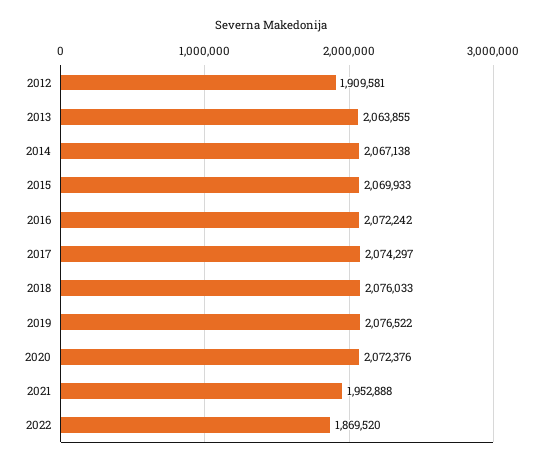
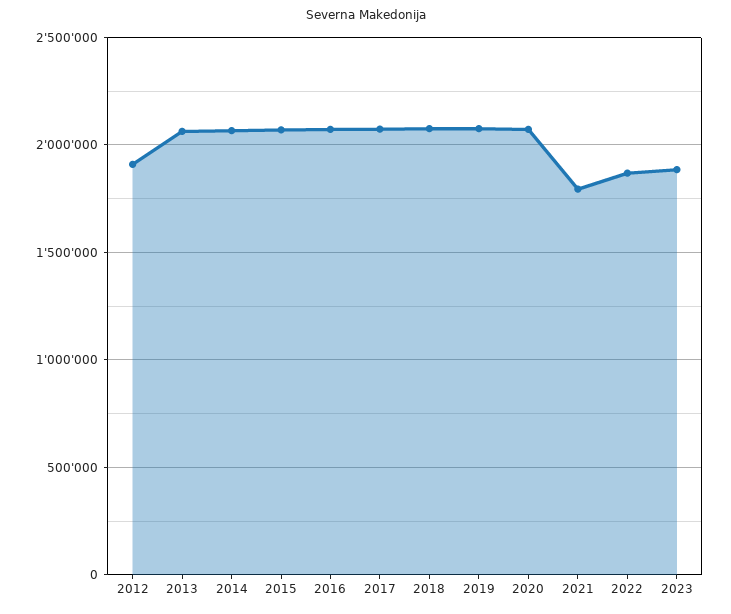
2021: 1952888 -> 1800000
2023: none -> 1900000

